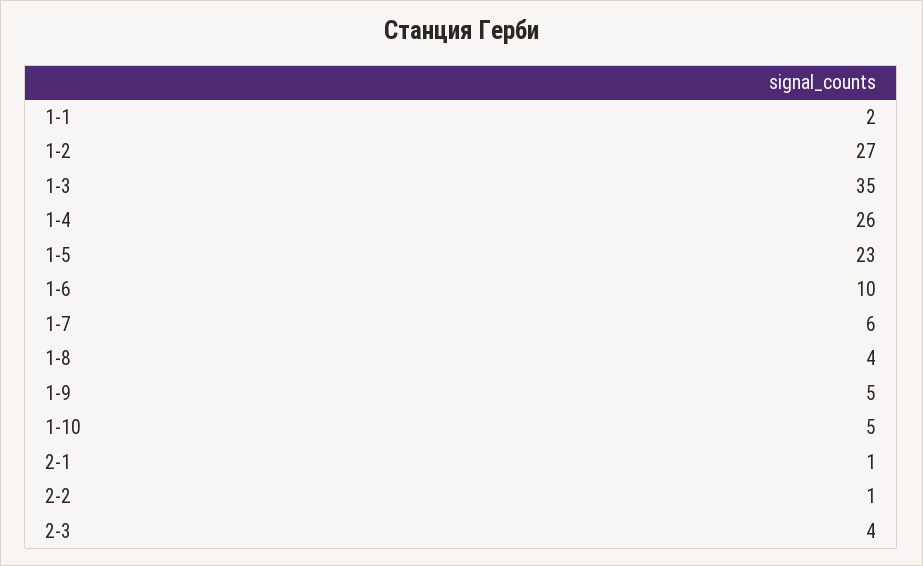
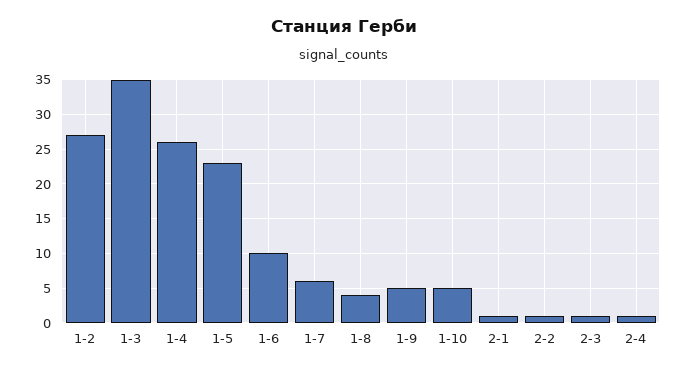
1-1: 2 -> none
2-3: 4 -> 1
2-4: none -> 1

